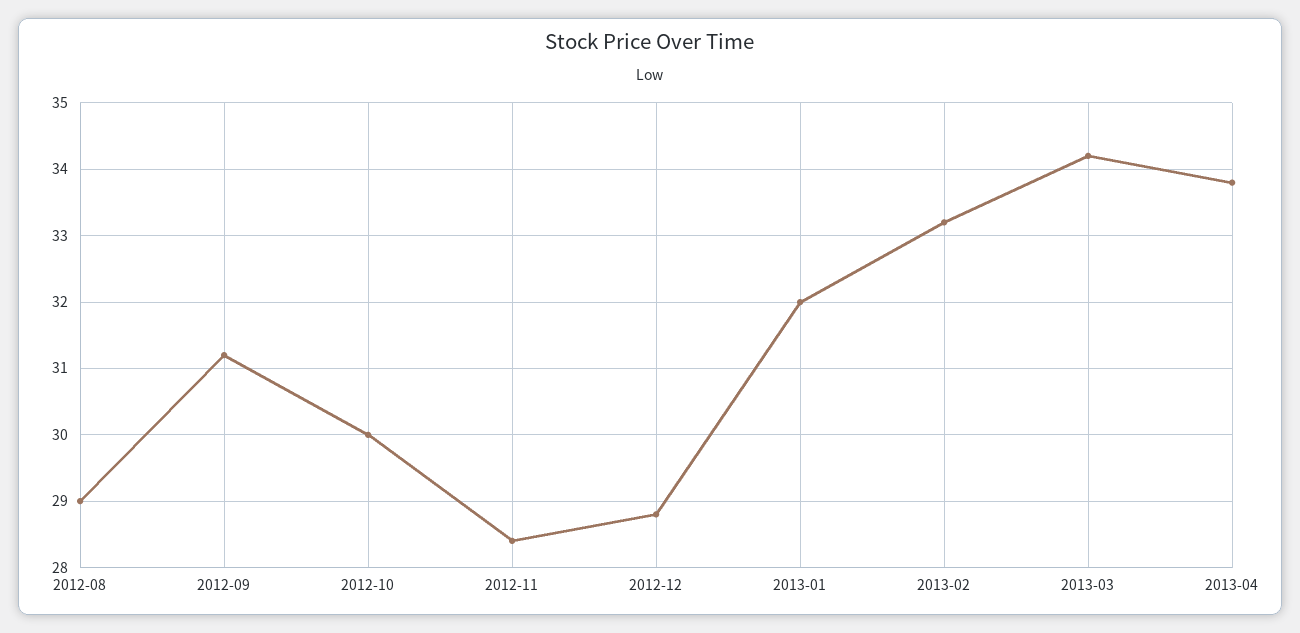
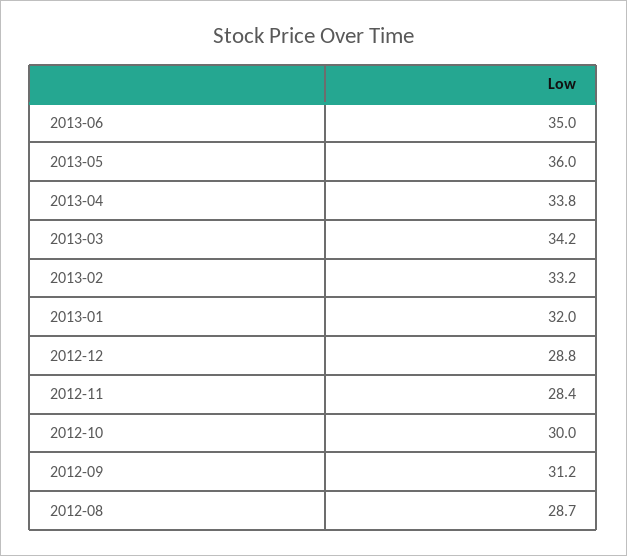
2012-08: 29 -> 28.7
2013-06: none -> 35
2013-05: none -> 36

